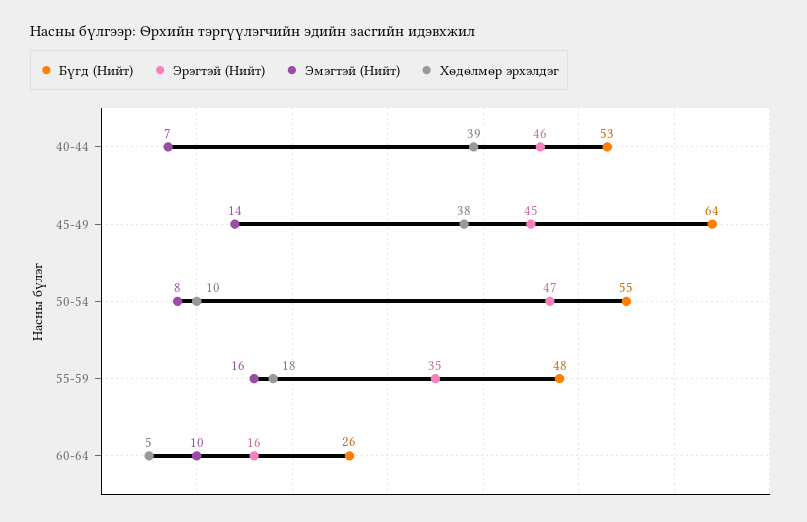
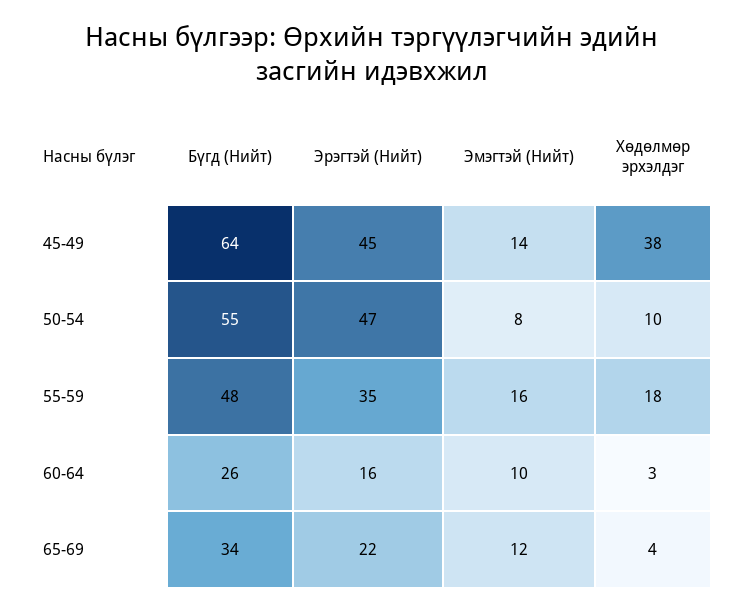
Бүгд (Нийт), 40-44: 53 -> none
Эрэгтэй (Нийт), 40-44: 46 -> none
Эмэгтэй (Нийт), 40-44: 7 -> none
Хөдөлмөр эрхэлдэг, 40-44: 39 -> none
Хөдөлмөр эрхэлдэг, 60-64: 5 -> 3
Бүгд (Нийт), 65-69: none -> 34
Эрэгтэй (Нийт), 65-69: none -> 22
Эмэгтэй (Нийт), 65-69: none -> 12
Хөдөлмөр эрхэлдэг, 65-69: none -> 4

